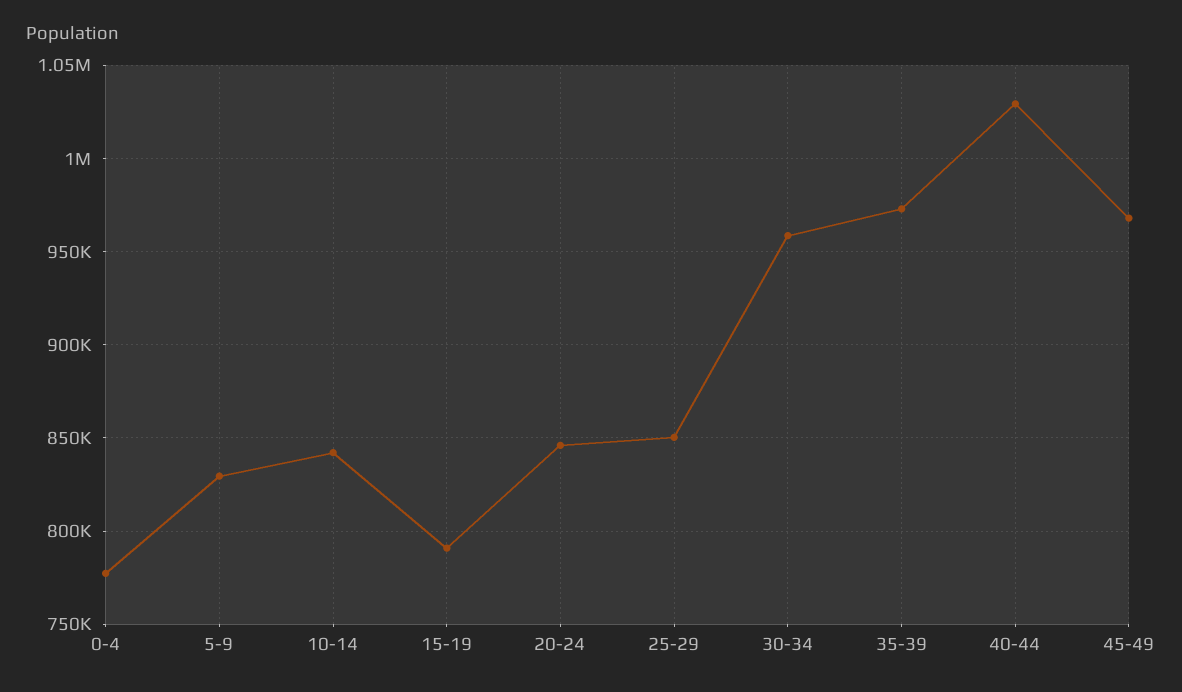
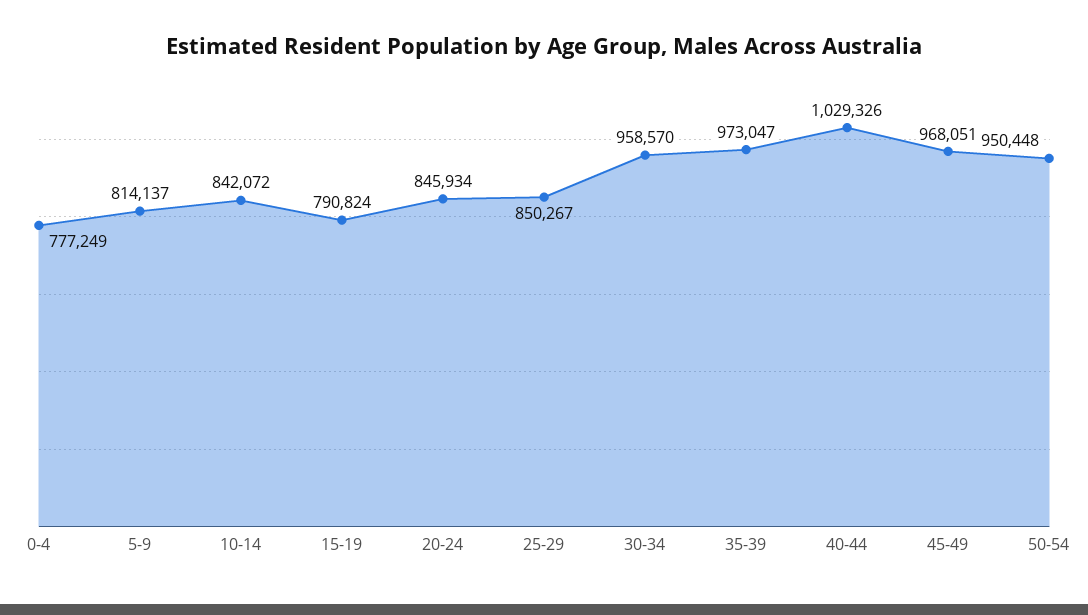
5-9: 830000 -> 814137
50-54: none -> 950448

